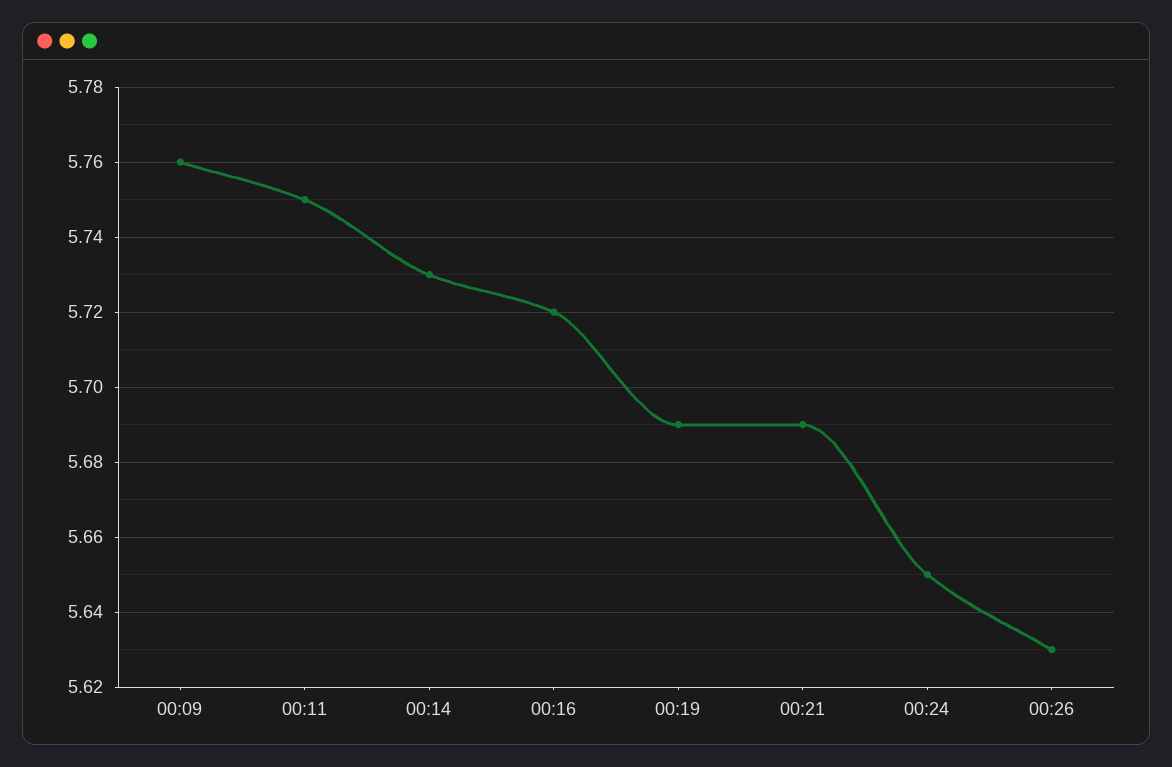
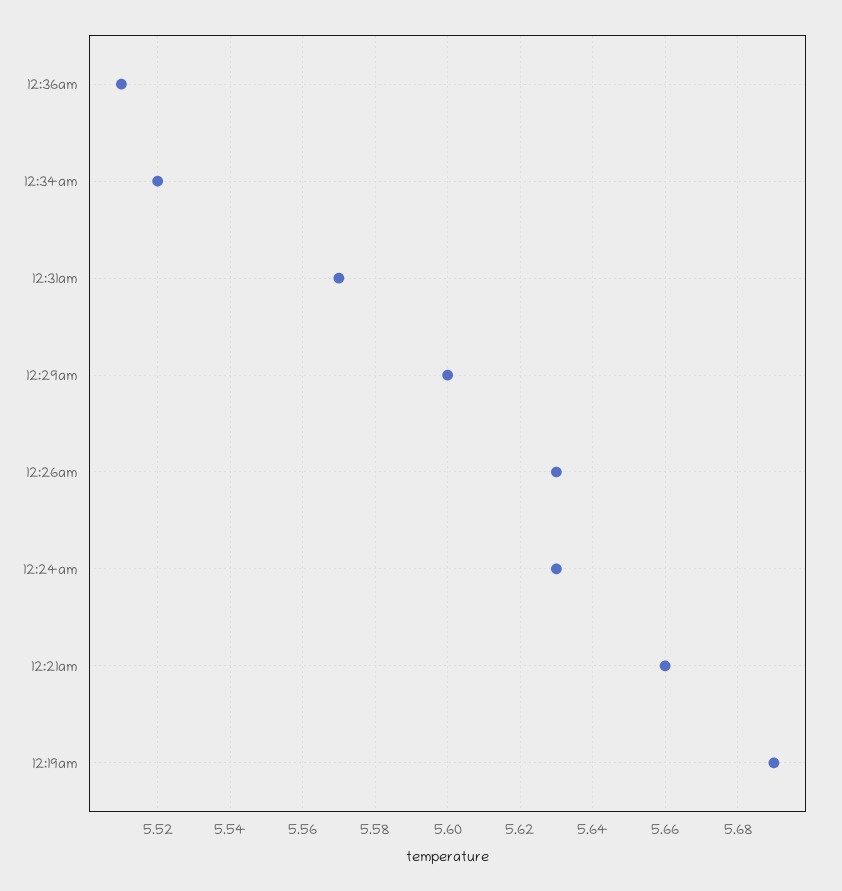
00:09: 5.76 -> none
00:11: 5.75 -> none
00:14: 5.73 -> none
00:16: 5.72 -> none
00:21: 5.69 -> 5.66
00:24: 5.65 -> 5.63
12:36am: none -> 5.51
12:34am: none -> 5.52
12:31am: none -> 5.57
12:29am: none -> 5.6

